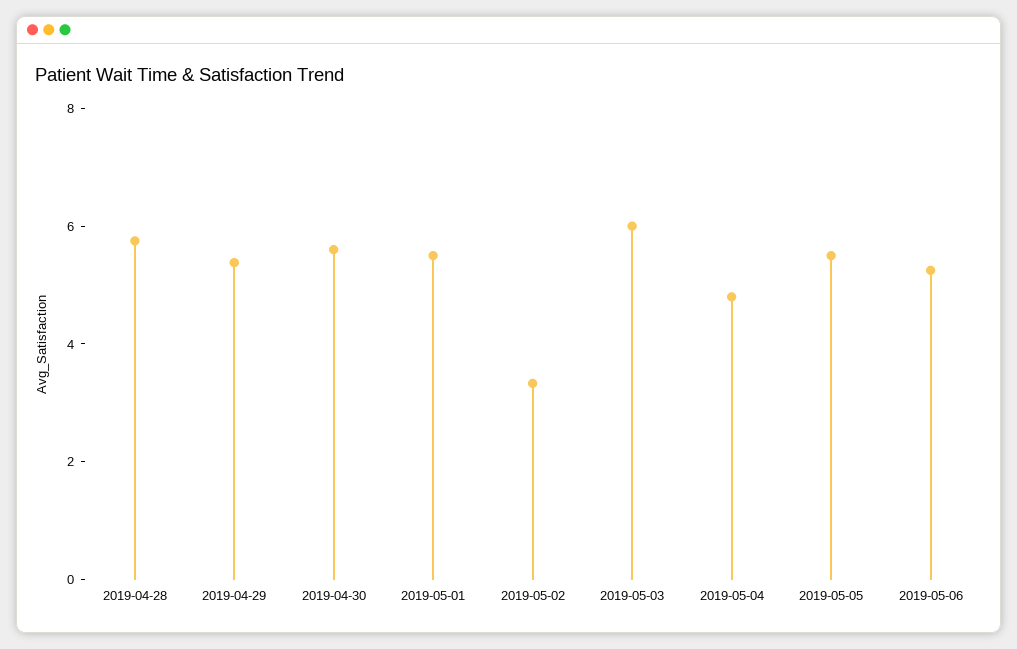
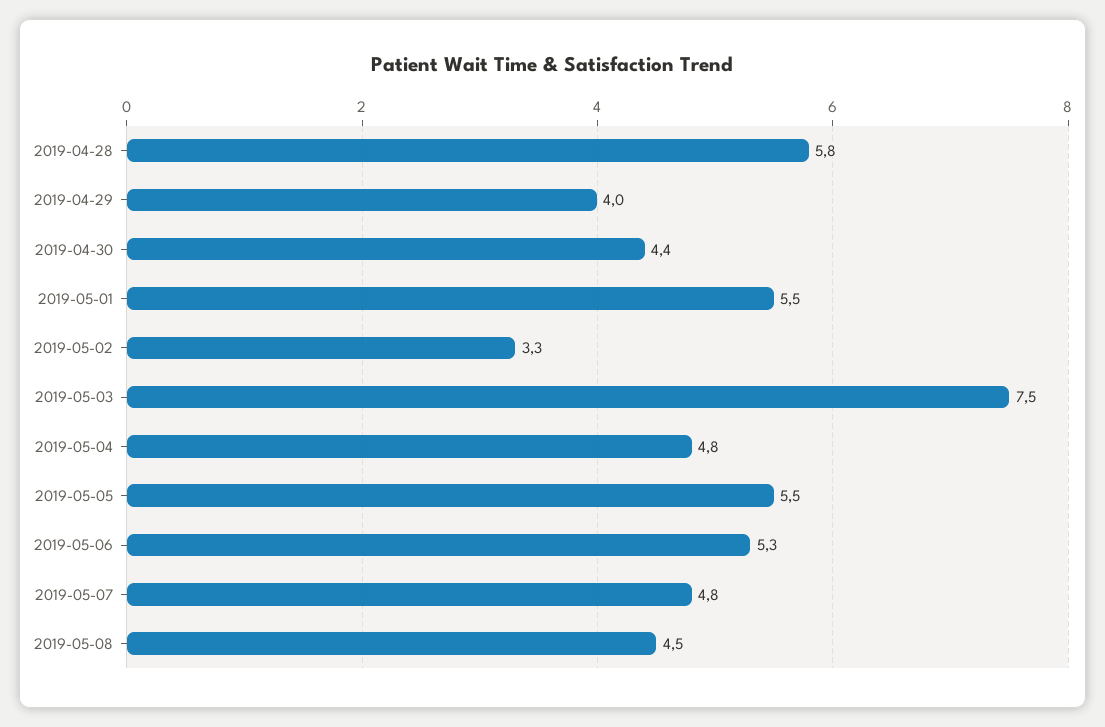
2019-04-29: 5.5 -> 4
2019-04-30: 5.5 -> 4.4
2019-05-03: 6 -> 7.5
2019-05-07: none -> 4.8
2019-05-08: none -> 4.5

